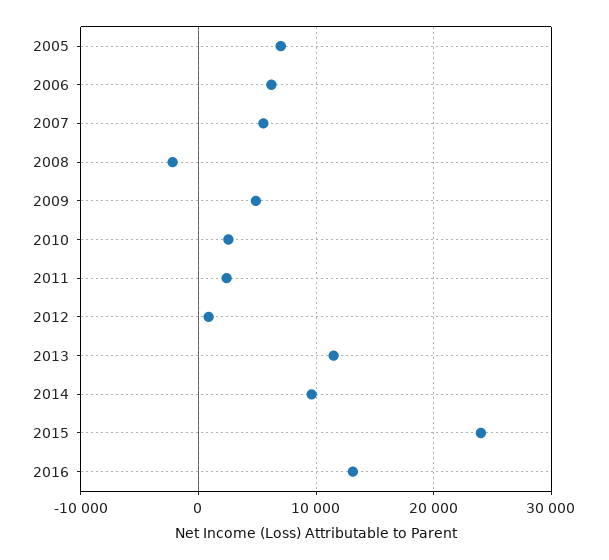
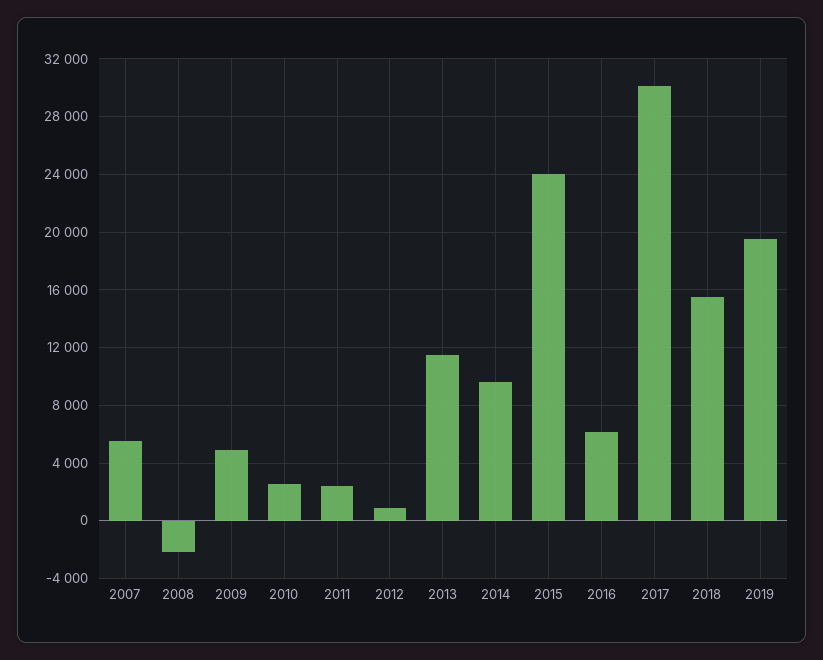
2005: 7000 -> none
2006: 6000 -> none
2016: 13000 -> 6000
2017: none -> 30000
2018: none -> 15500
2019: none -> 19500

